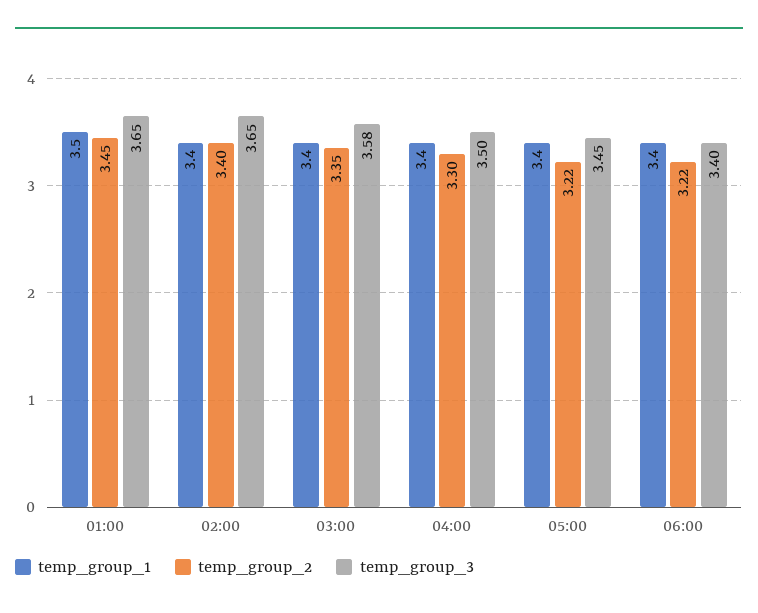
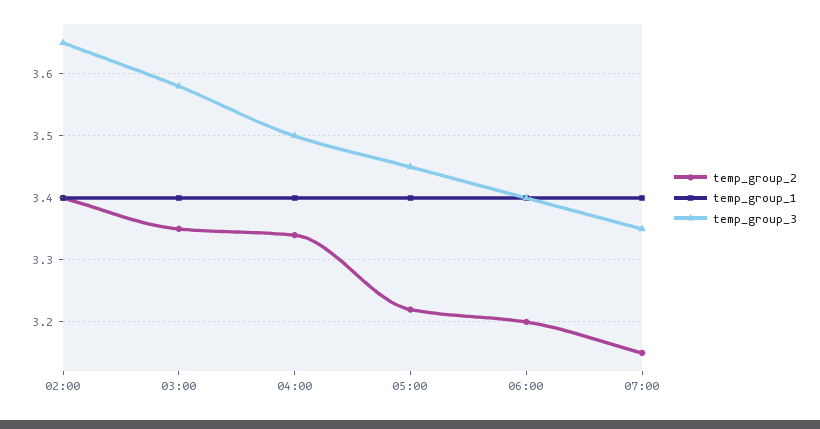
temp_group_1, 01:00: 3.5 -> none
temp_group_2, 01:00: 3.45 -> none
temp_group_3, 01:00: 3.65 -> none
temp_group_2, 04:00: 3.3 -> 3.34
temp_group_2, 06:00: 3.22 -> 3.2
temp_group_2, 07:00: none -> 3.15
temp_group_1, 07:00: none -> 3.4
temp_group_3, 07:00: none -> 3.35

